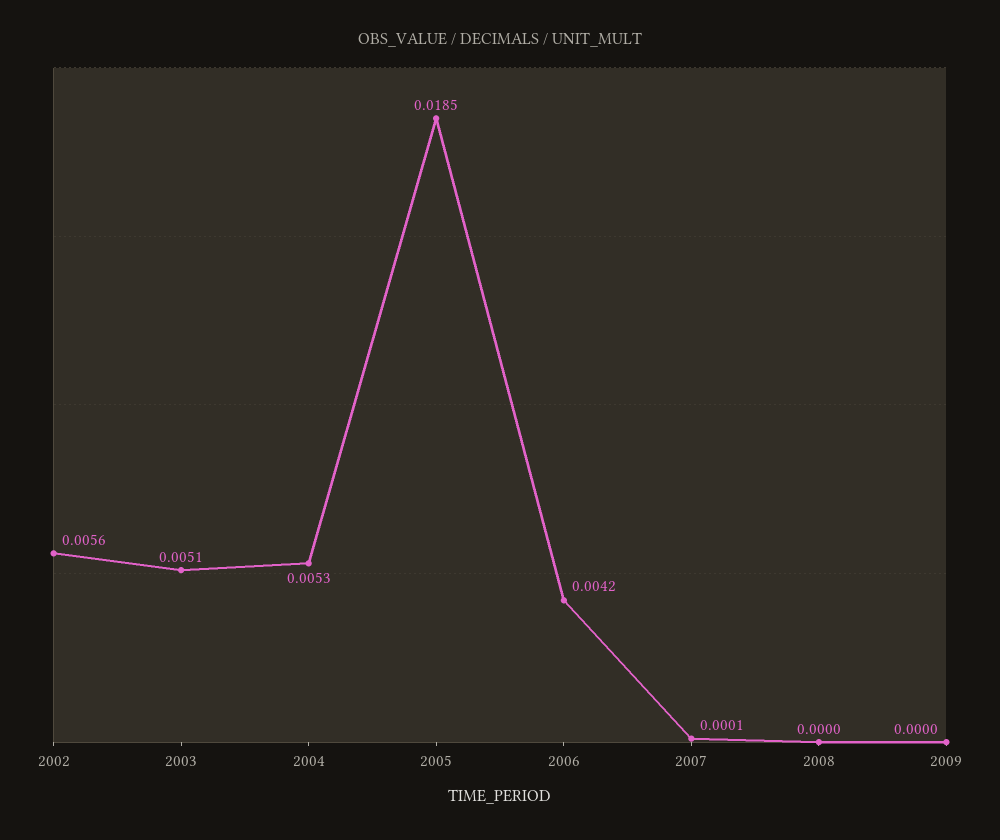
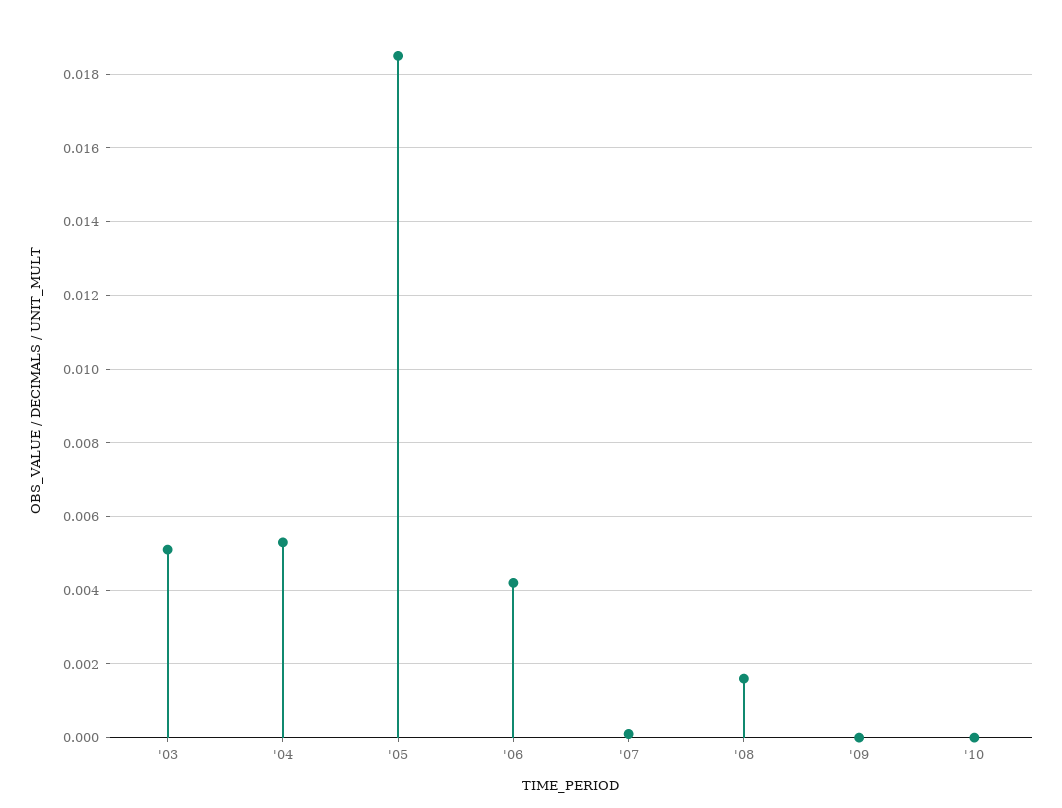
2002: 0.0056 -> none
2008: 0 -> 0.0015
'10: none -> 0

